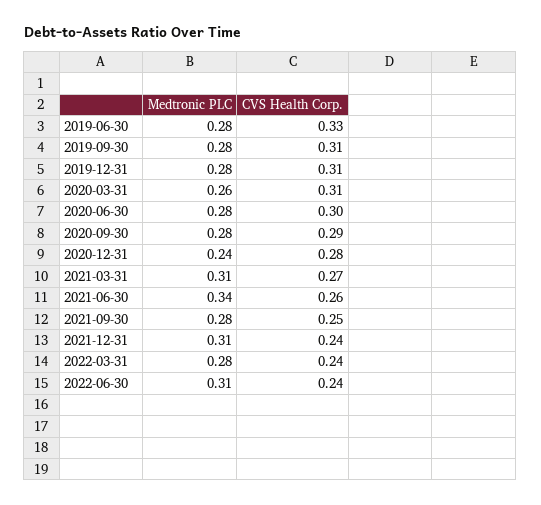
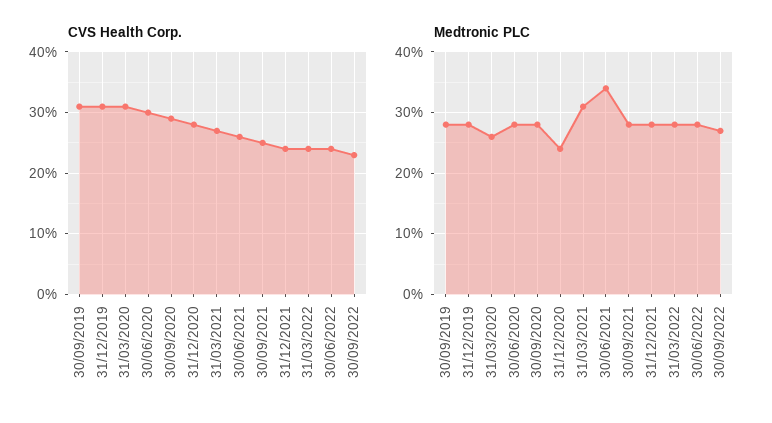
Medtronic PLC, 2019-06-30: 0.28 -> none
CVS Health Corp., 2019-06-30: 0.33 -> none
Medtronic PLC, 2021-12-31: 0.31 -> 0.28
Medtronic PLC, 2022-06-30: 0.31 -> 0.28
CVS Health Corp., 30/09/2022: none -> 0.23
Medtronic PLC, 30/09/2022: none -> 0.27

